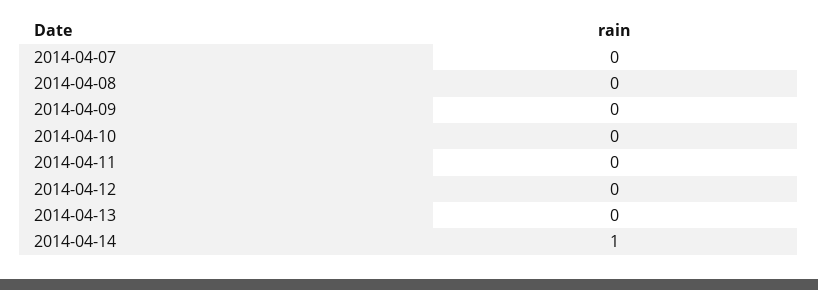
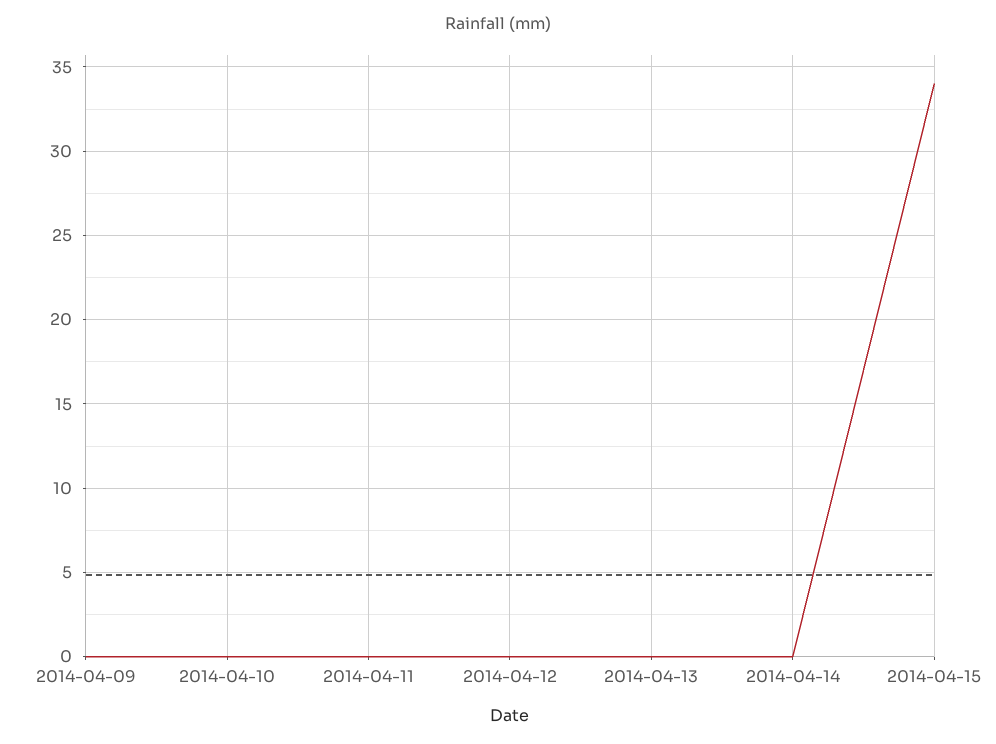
2014-04-07: 0 -> none
2014-04-08: 0 -> none
2014-04-14: 1 -> 0
2014-04-15: none -> 34

